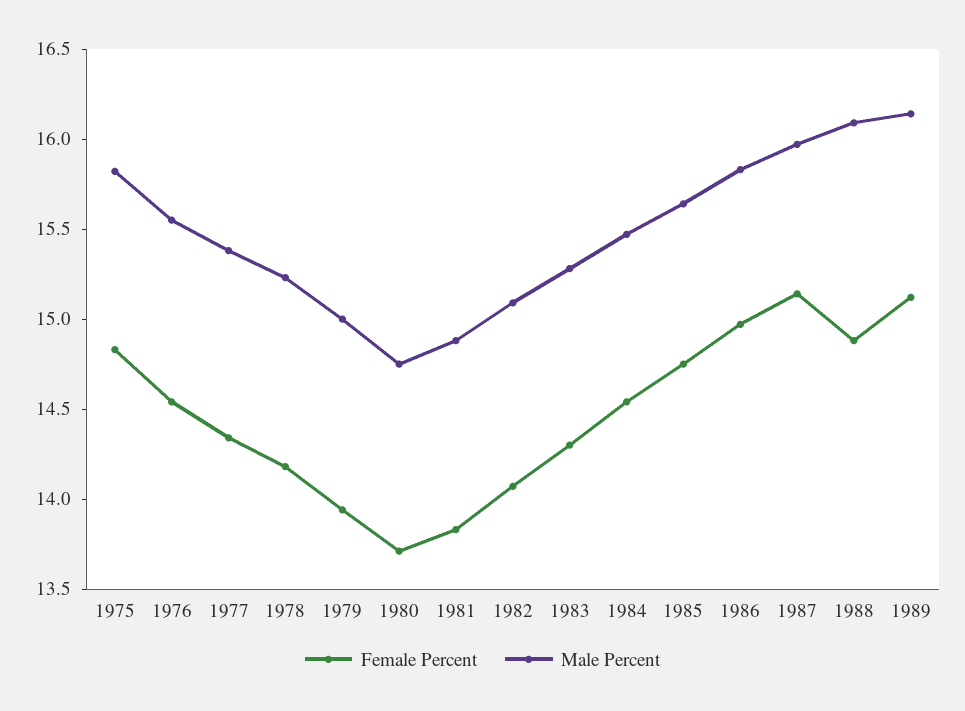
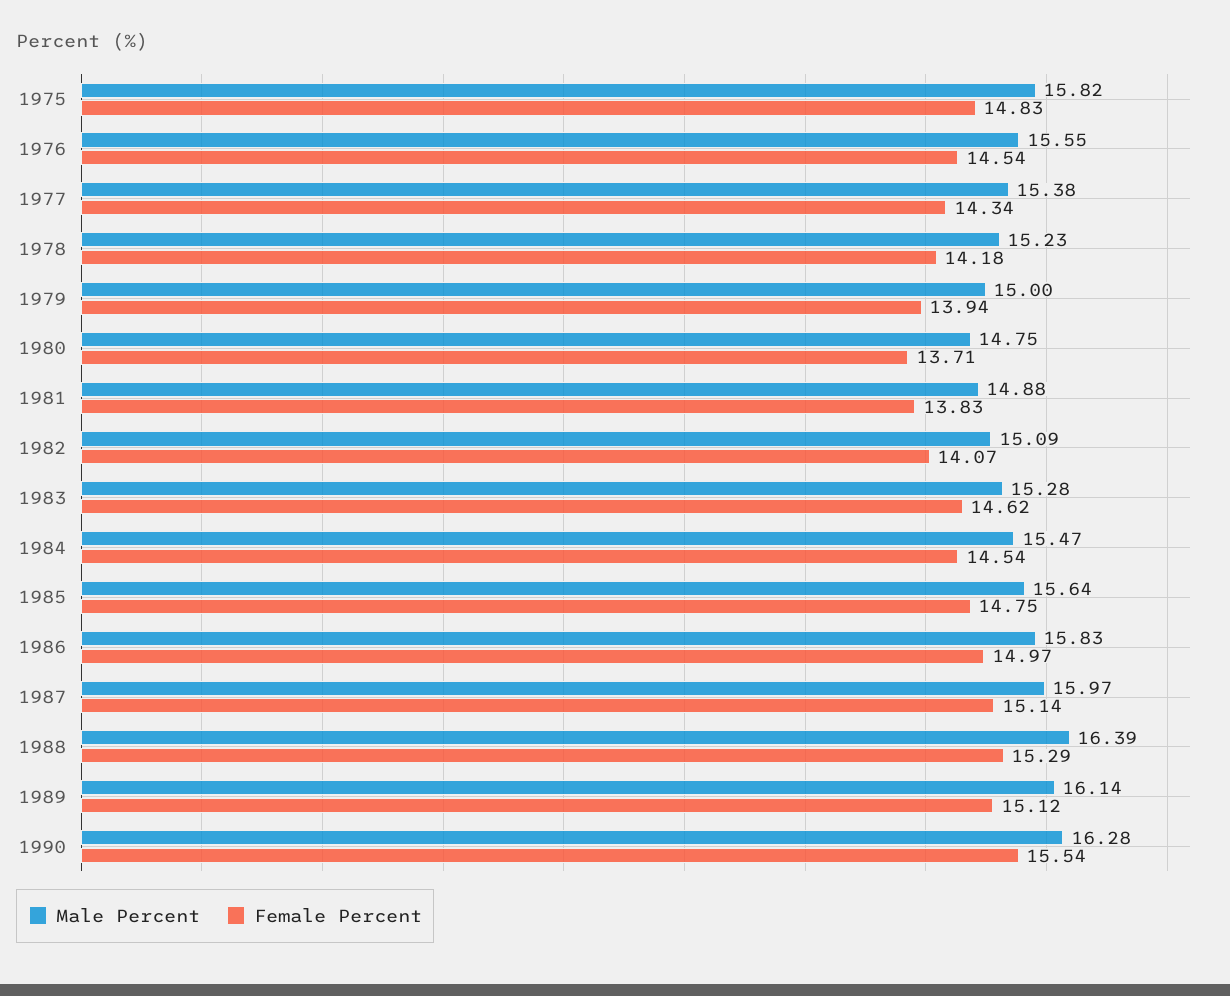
Female Percent, 1983: 14.3 -> 14.62
Female Percent, 1988: 14.9 -> 15.29
Male Percent, 1988: 16.1 -> 16.39
Male Percent, 1990: none -> 16.28
Female Percent, 1990: none -> 15.54

